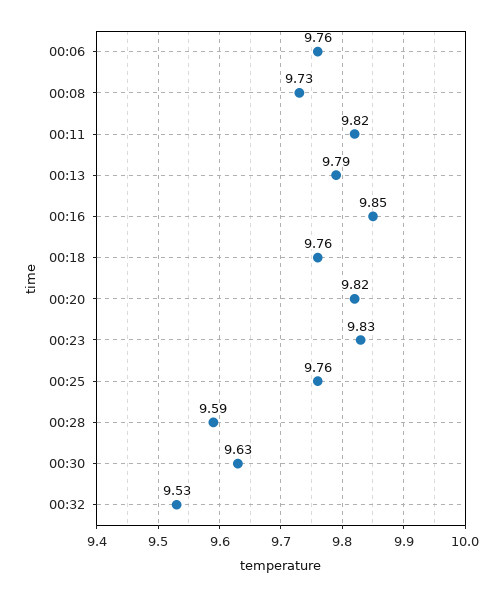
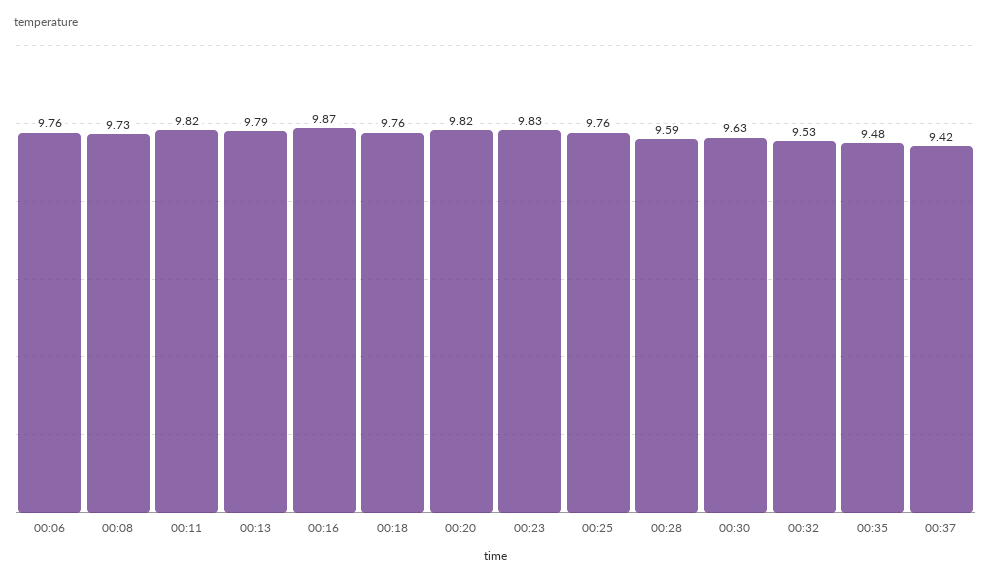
00:16: 9.85 -> 9.87
00:35: none -> 9.48
00:37: none -> 9.42

